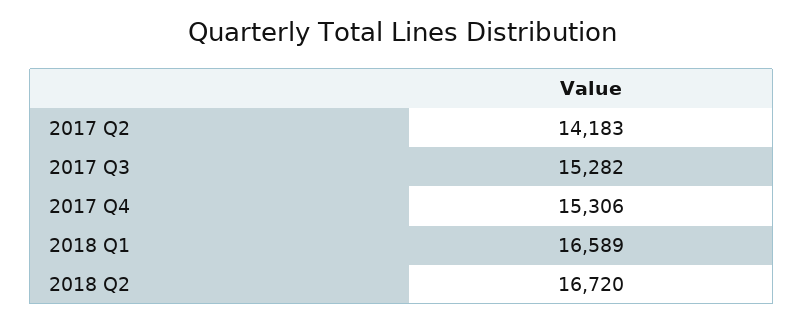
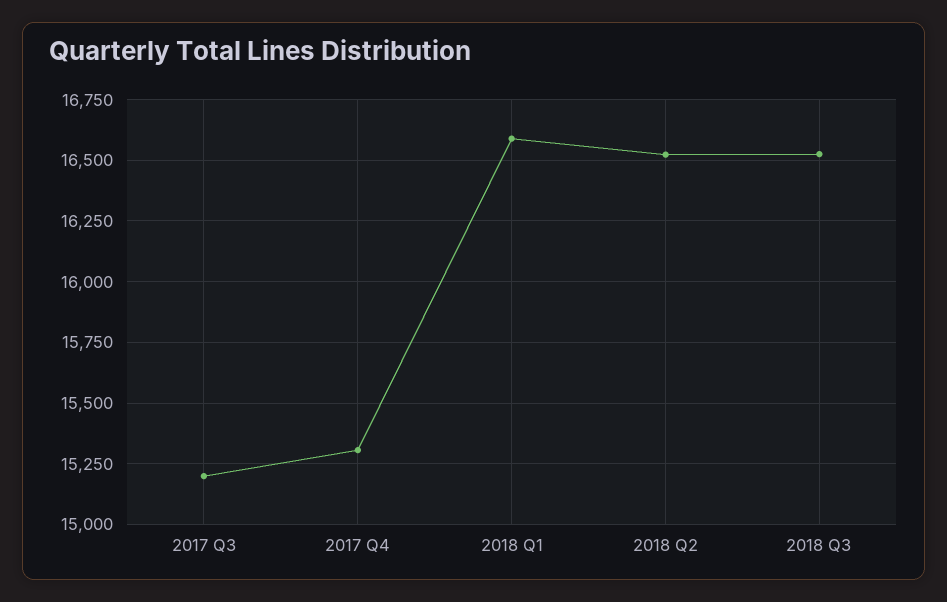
2017 Q2: 14183 -> none
2017 Q3: 15282 -> 15200
2018 Q2: 16720 -> 16525
2018 Q3: none -> 16525

